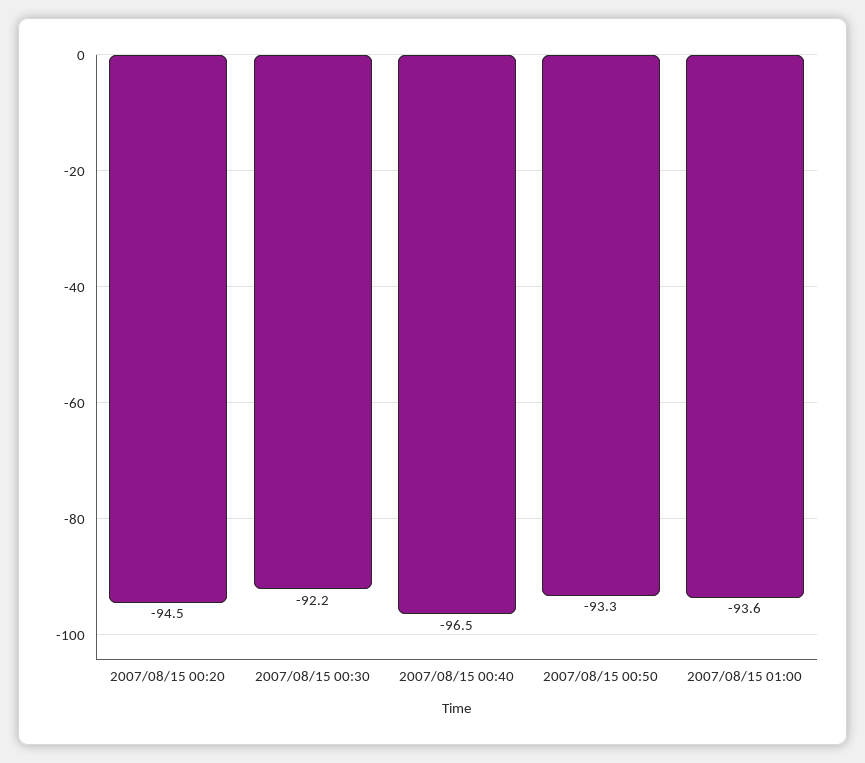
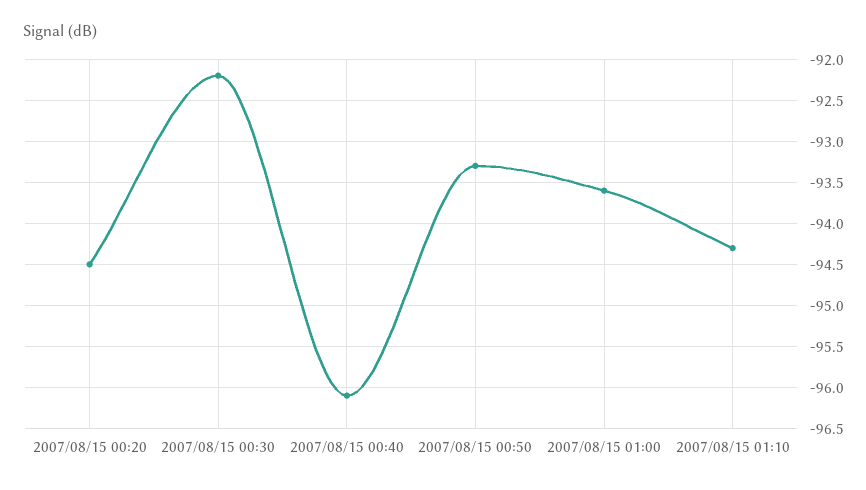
2007/08/15 00:40: -96.5 -> -96.1
2007/08/15 01:10: none -> -94.3

